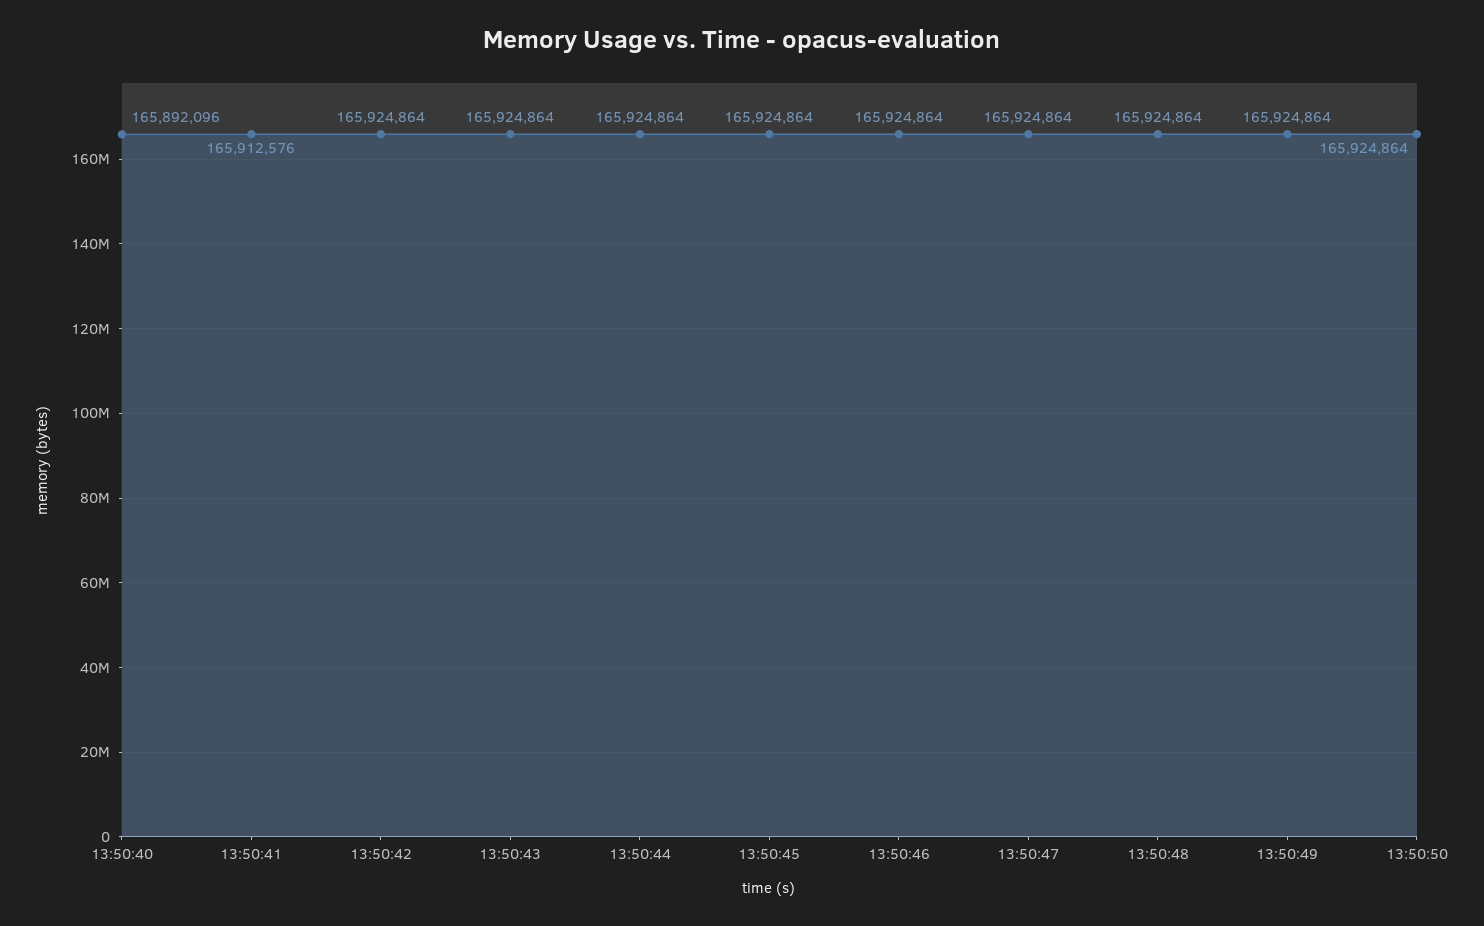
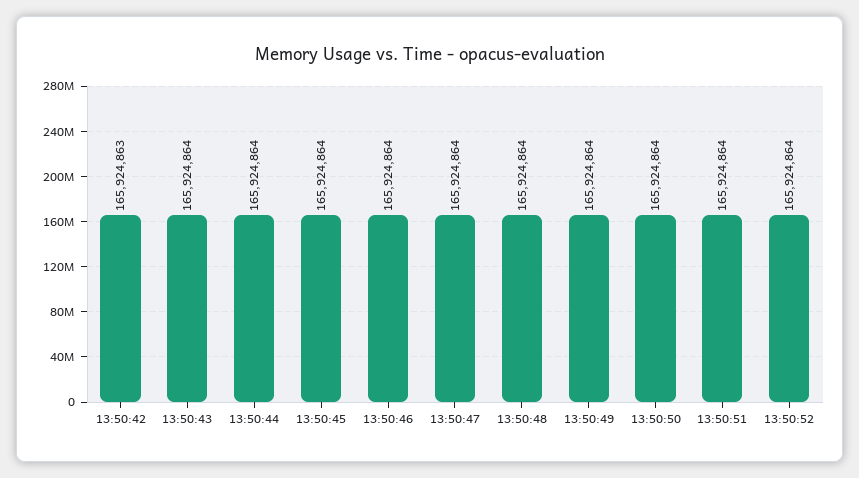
13:50:40: 165892096 -> none
13:50:41: 165912576 -> none
13:50:42: 165924864 -> 165924863
13:50:51: none -> 165924864
13:50:52: none -> 165924864

